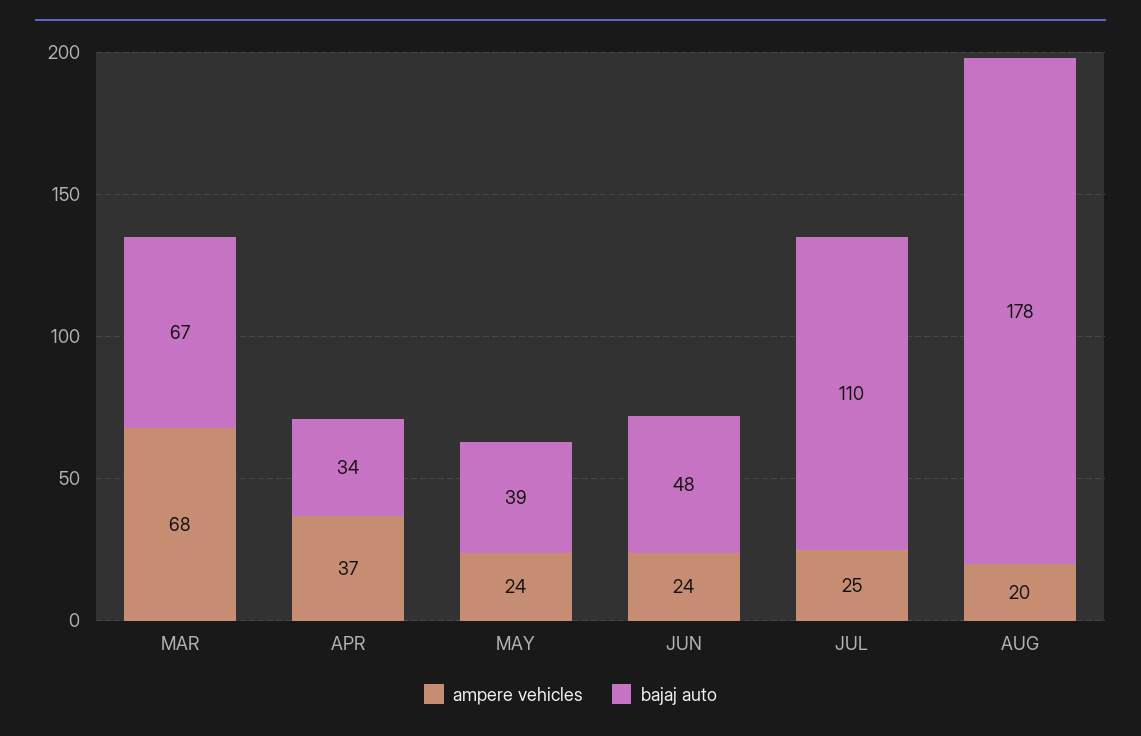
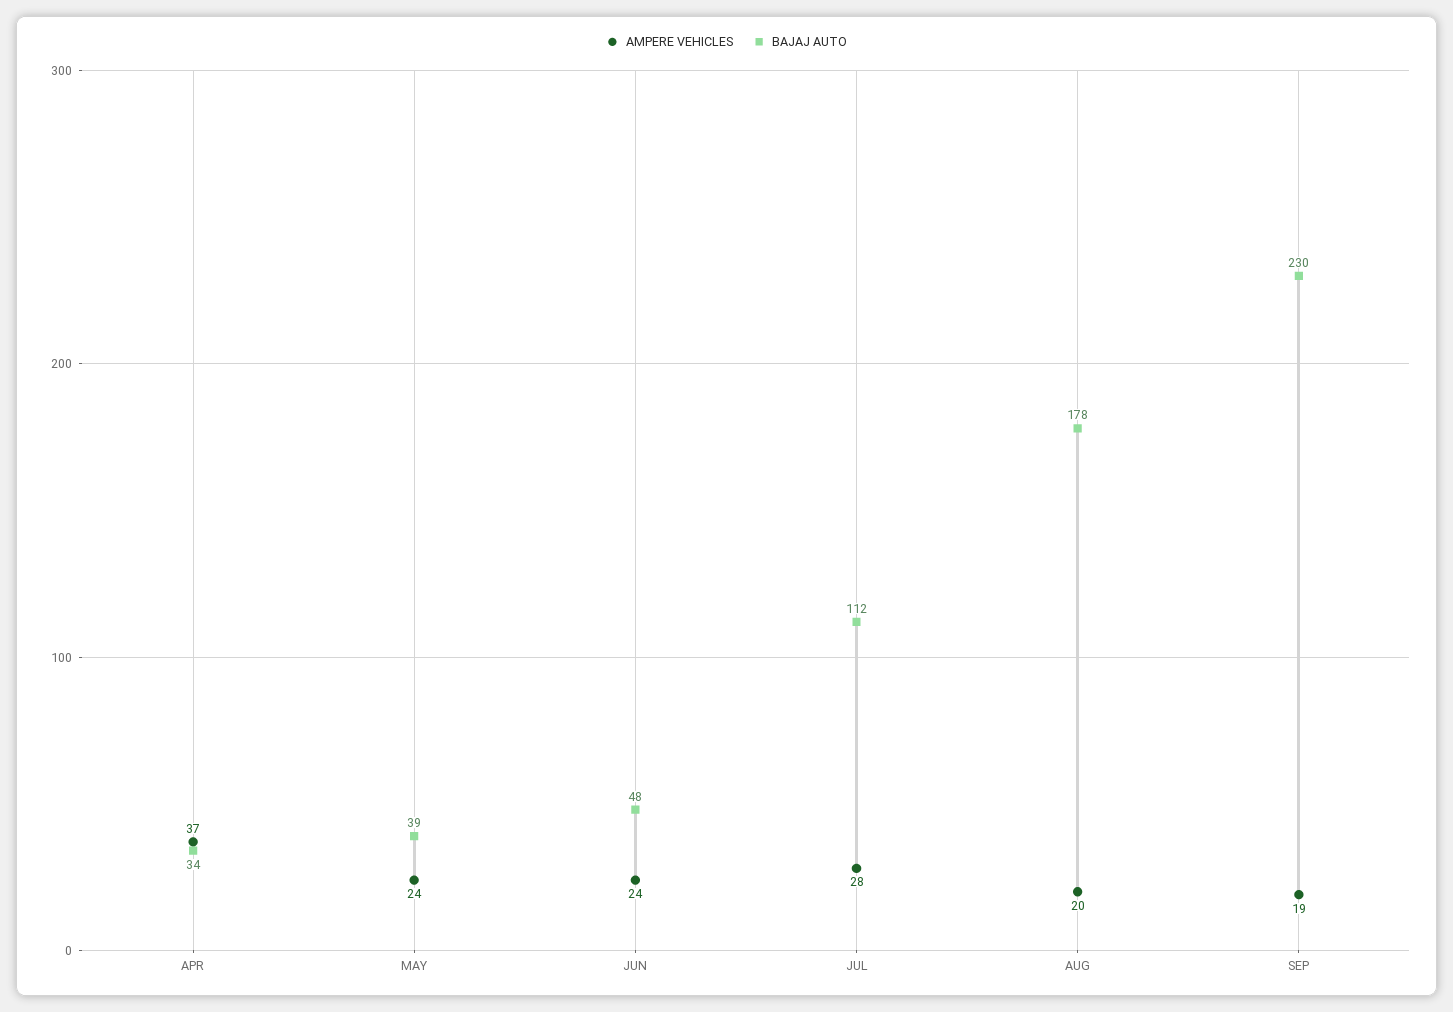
ampere vehicles, MAR: 68 -> none
bajaj auto, MAR: 67 -> none
ampere vehicles, JUL: 25 -> 28
bajaj auto, JUL: 110 -> 112
ampere vehicles, SEP: none -> 19
bajaj auto, SEP: none -> 230

